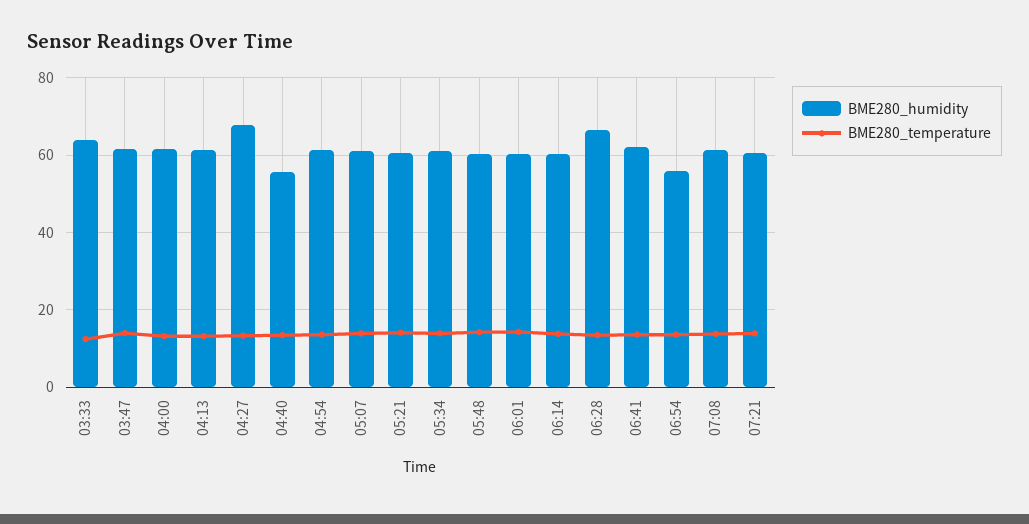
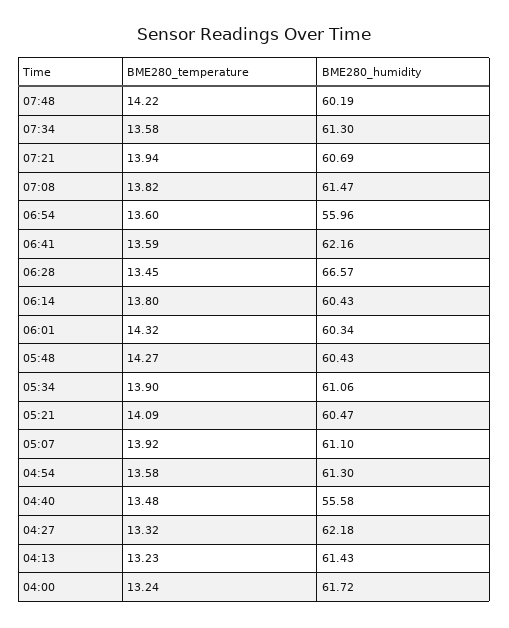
BME280_humidity, 03:33: 64 -> none
BME280_temperature, 03:33: 12 -> none
BME280_humidity, 03:47: 62 -> none
BME280_temperature, 03:47: 14 -> none
BME280_humidity, 04:27: 68 -> 62.18
BME280_temperature, 07:48: none -> 14.22
BME280_humidity, 07:48: none -> 60.19
BME280_temperature, 07:34: none -> 13.58
BME280_humidity, 07:34: none -> 61.3

